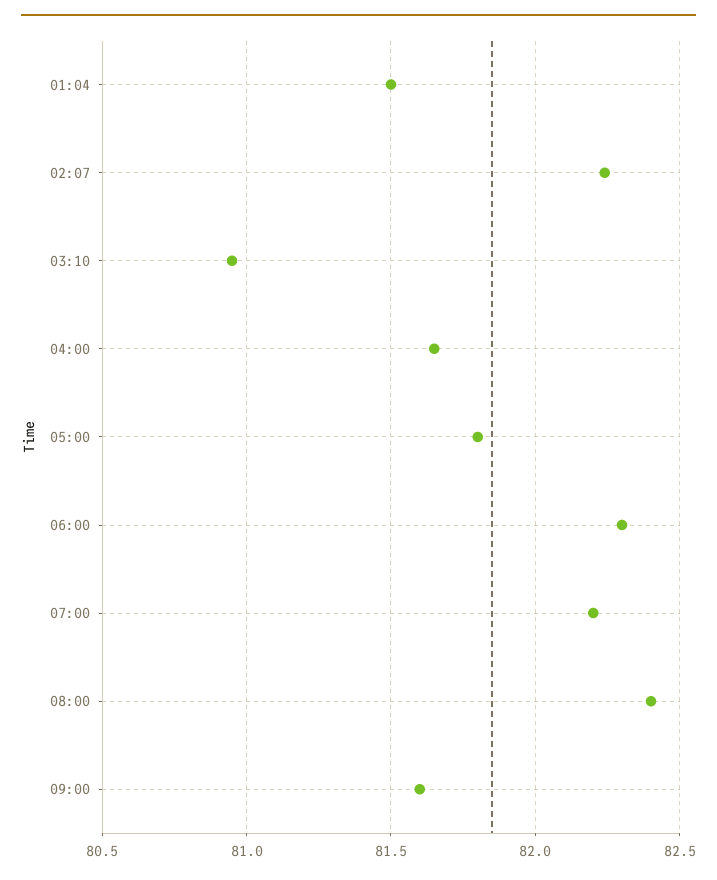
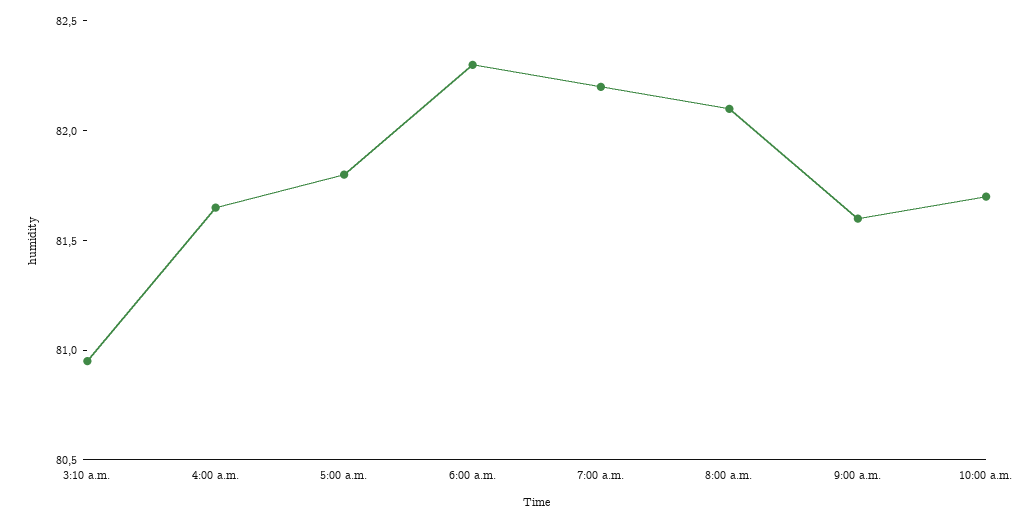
01:04: 81.5 -> none
02:07: 82.25 -> none
08:00: 82.4 -> 82.1
10:00 a.m.: none -> 81.7

